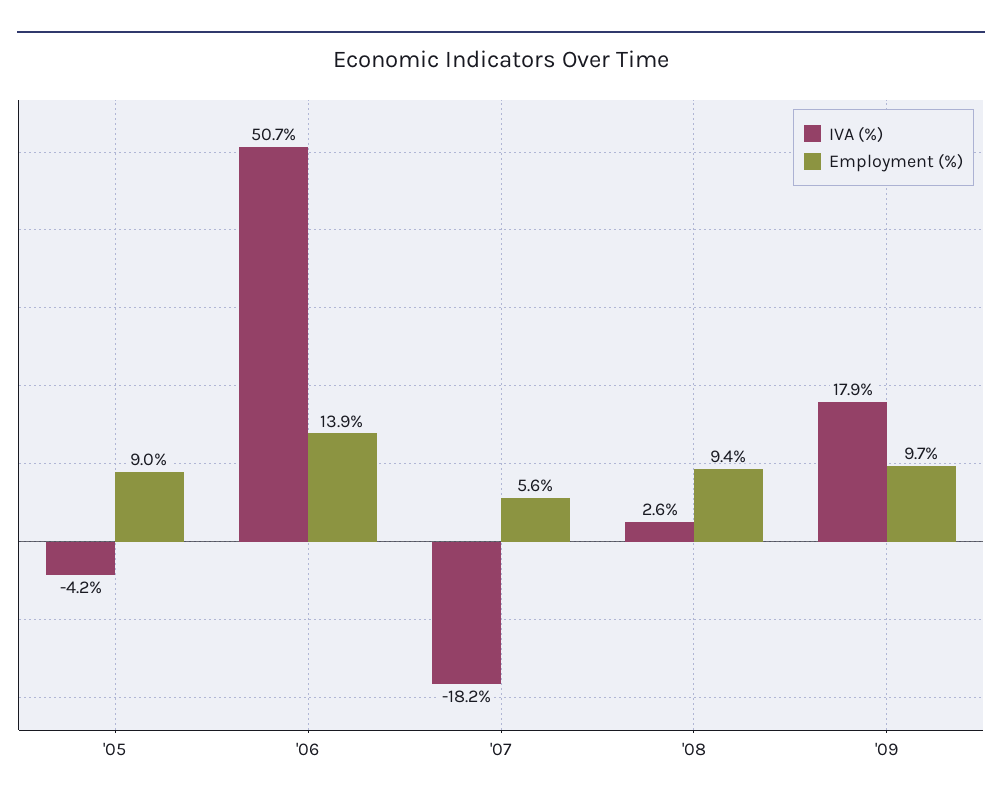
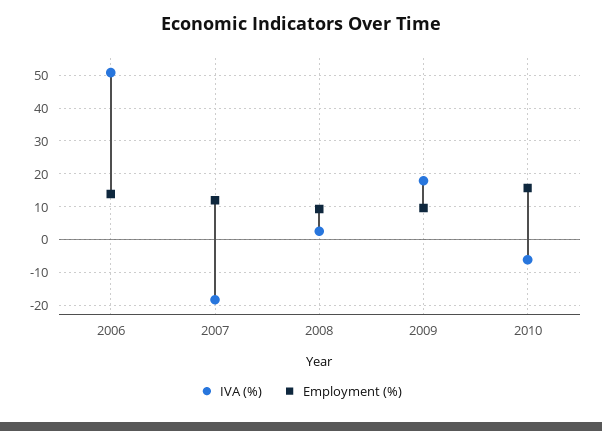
IVA (%), '05: -4.2 -> none
Employment (%), '05: 9 -> none
Employment (%), '07: 5.6 -> 12
IVA (%), 2010: none -> -6
Employment (%), 2010: none -> 16

